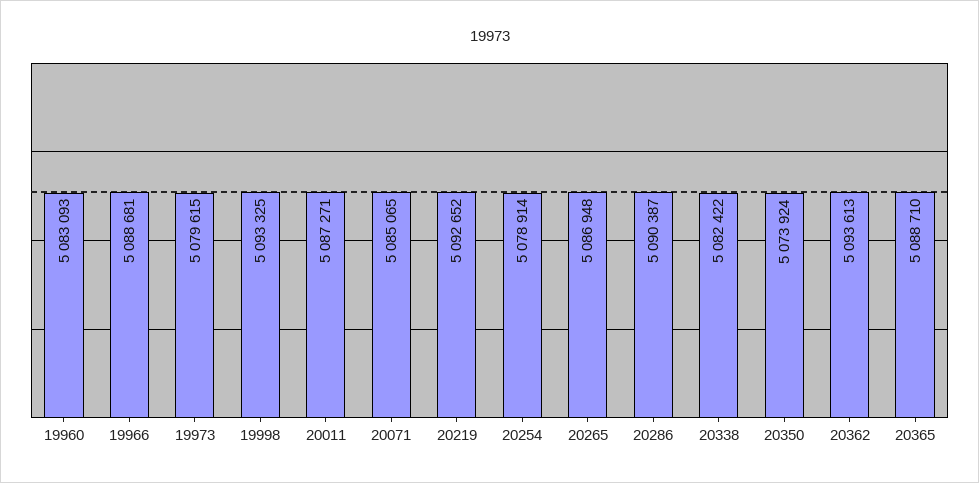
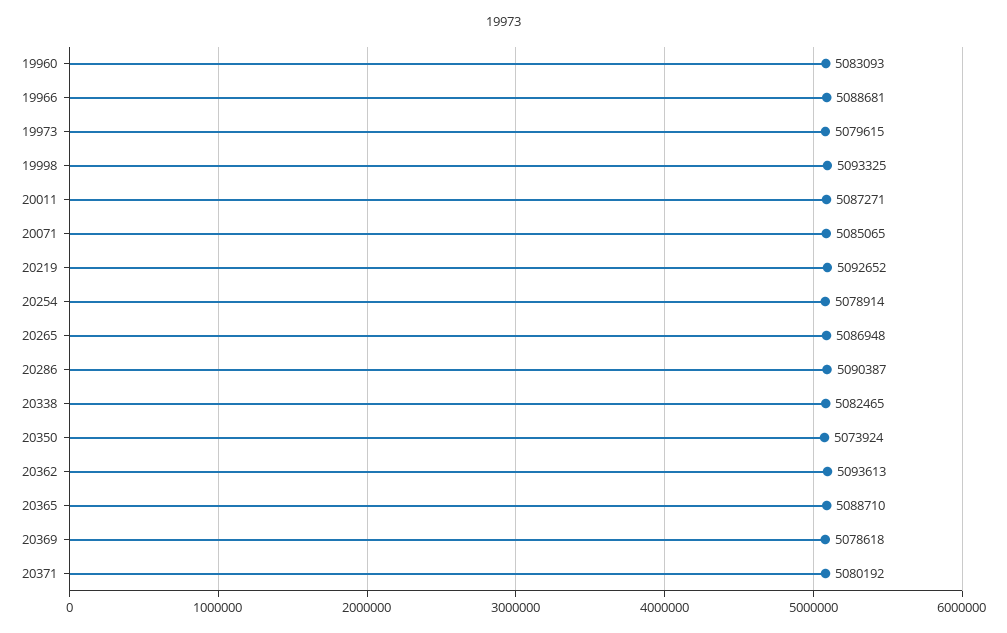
20338: 5082422 -> 5082465
20369: none -> 5078618
20371: none -> 5080192

